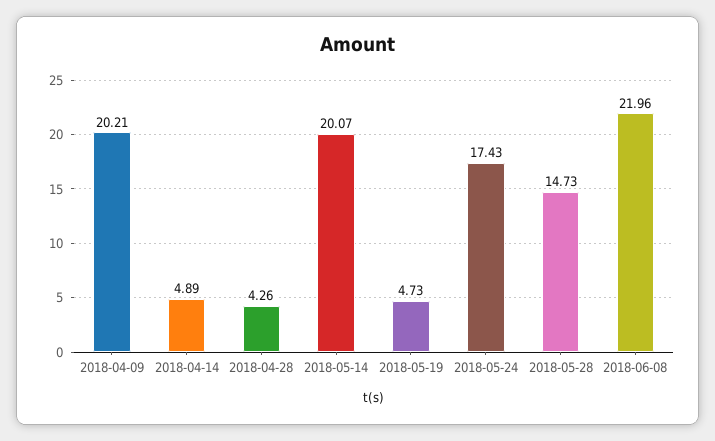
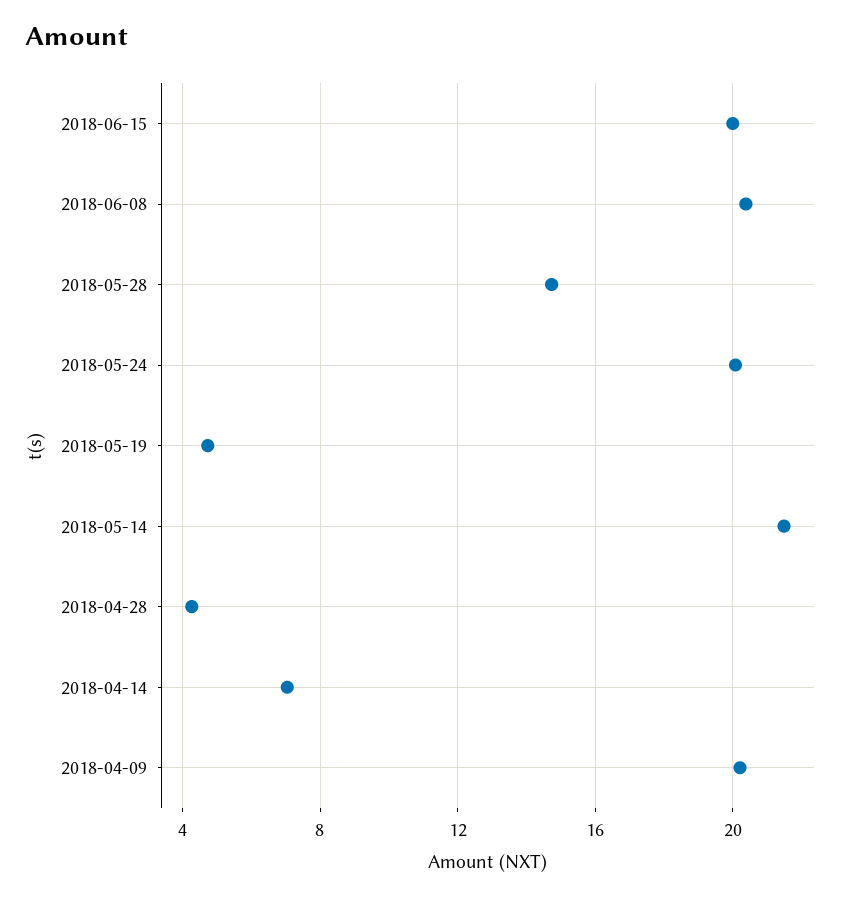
2018-04-14: 4.89 -> 7
2018-05-14: 20.07 -> 21.5
2018-05-24: 17.43 -> 20
2018-06-08: 21.96 -> 20.5
2018-06-15: none -> 20

